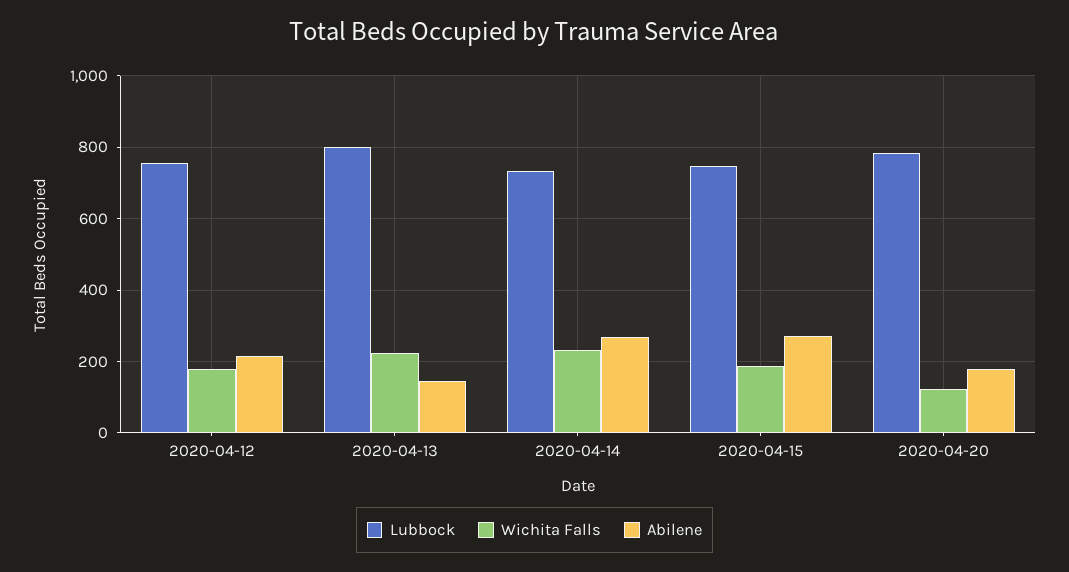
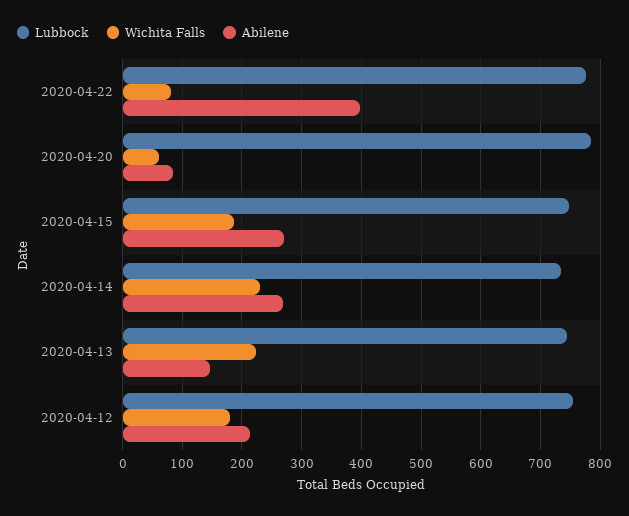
Lubbock, 2020-04-13: 800 -> 740
Wichita Falls, 2020-04-20: 120 -> 60
Abilene, 2020-04-20: 180 -> 80
Lubbock, 2020-04-22: none -> 780
Wichita Falls, 2020-04-22: none -> 80
Abilene, 2020-04-22: none -> 400

